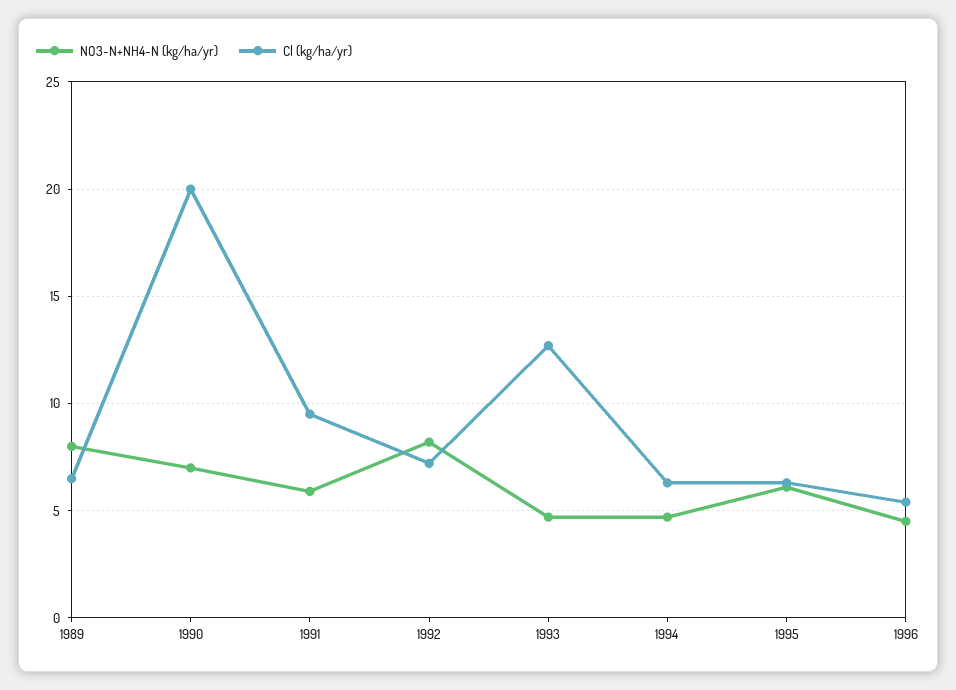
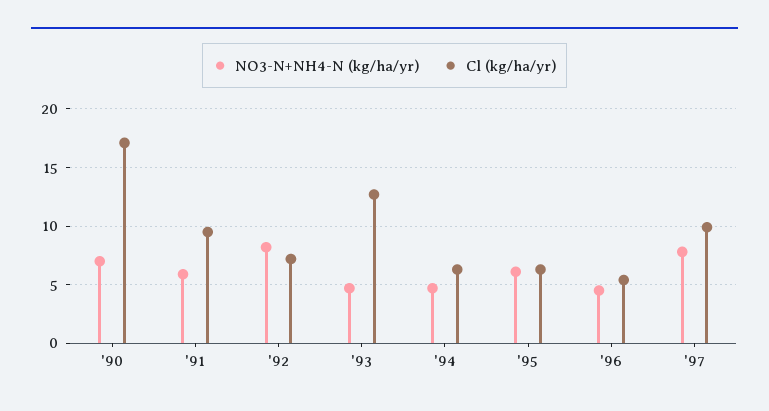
NO3-N+NH4-N (kg/ha/yr), 1989: 8 -> none
Cl (kg/ha/yr), 1989: 6.5 -> none
Cl (kg/ha/yr), 1990: 20 -> 17
NO3-N+NH4-N (kg/ha/yr), '97: none -> 8
Cl (kg/ha/yr), '97: none -> 10

